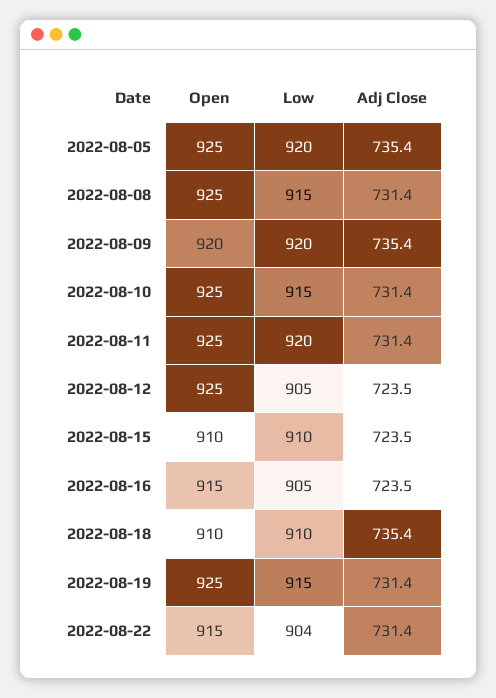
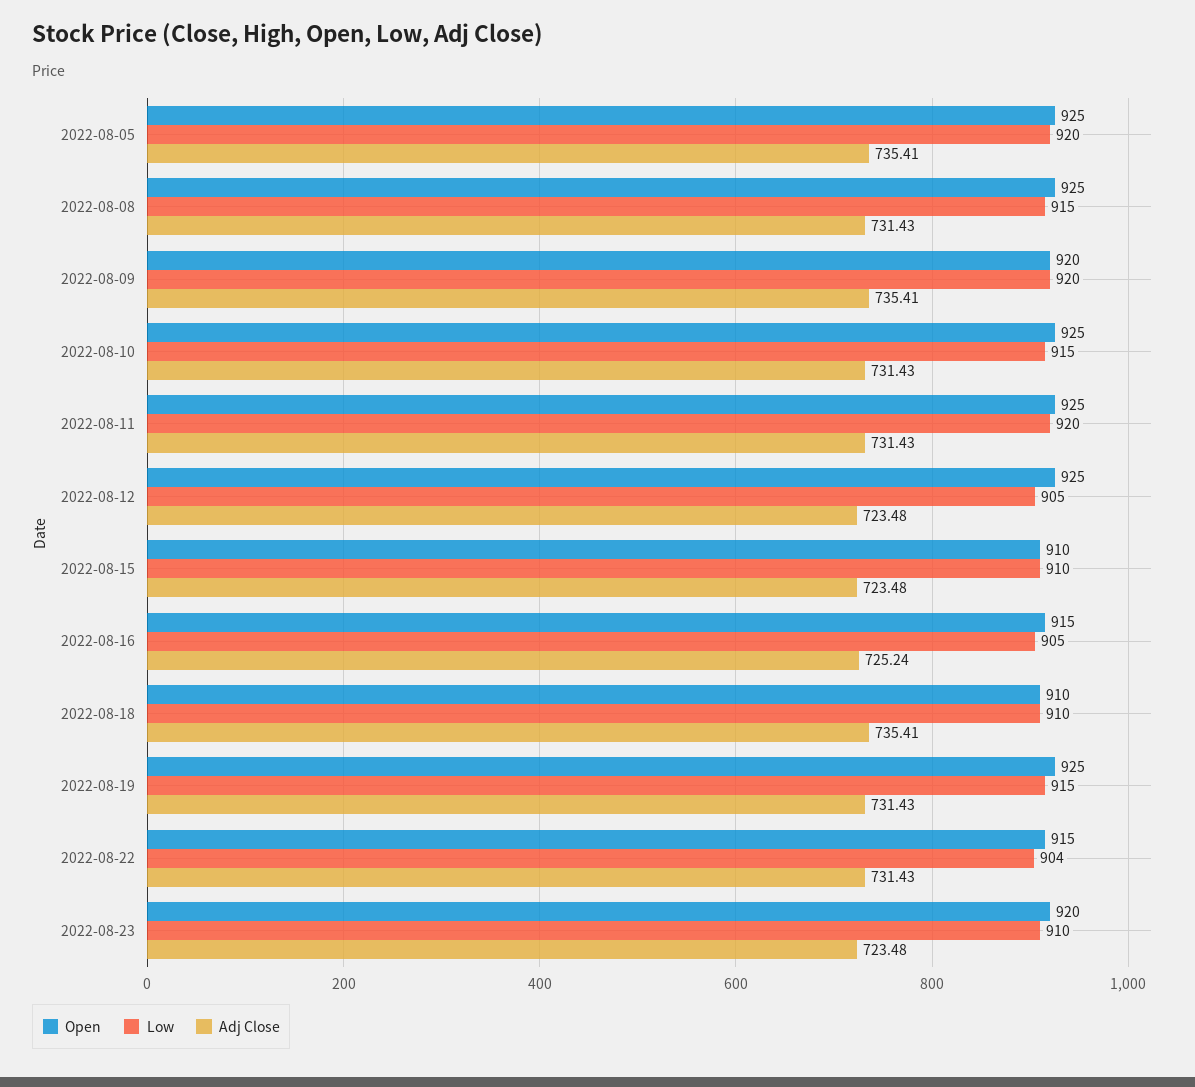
Adj Close, 2022-08-16: 723.5 -> 725.24
Open, 2022-08-23: none -> 920
Low, 2022-08-23: none -> 910
Adj Close, 2022-08-23: none -> 723.48

